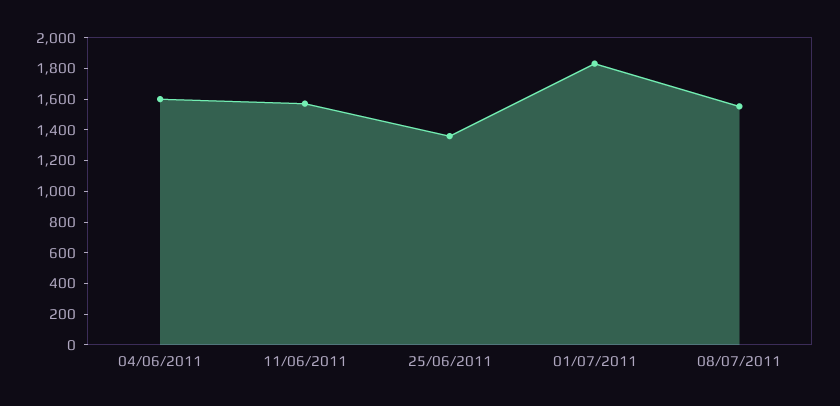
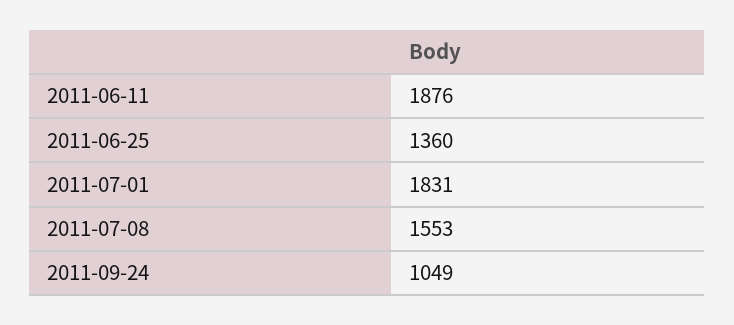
04/06/2011: 1600 -> none
11/06/2011: 1600 -> 1876
2011-09-24: none -> 1049

